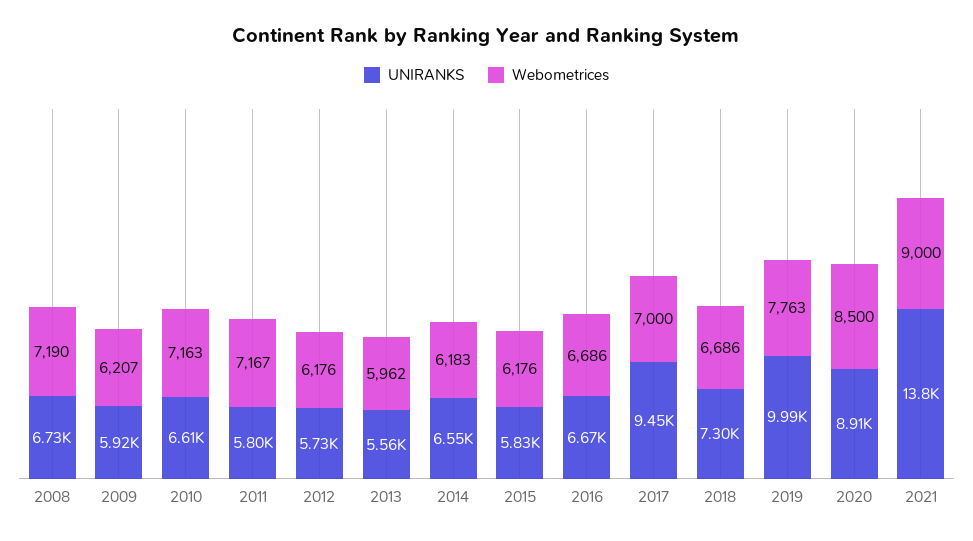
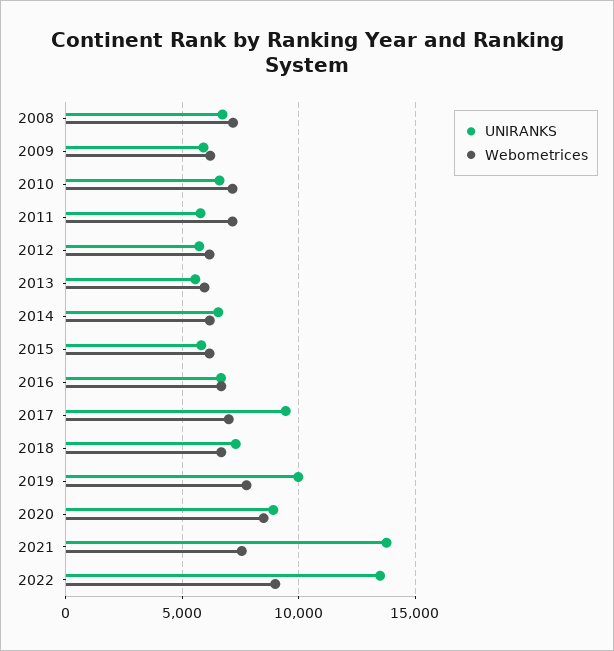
Webometrices, 2021: 9000 -> 7500
UNIRANKS, 2022: none -> 13500
Webometrices, 2022: none -> 9000

